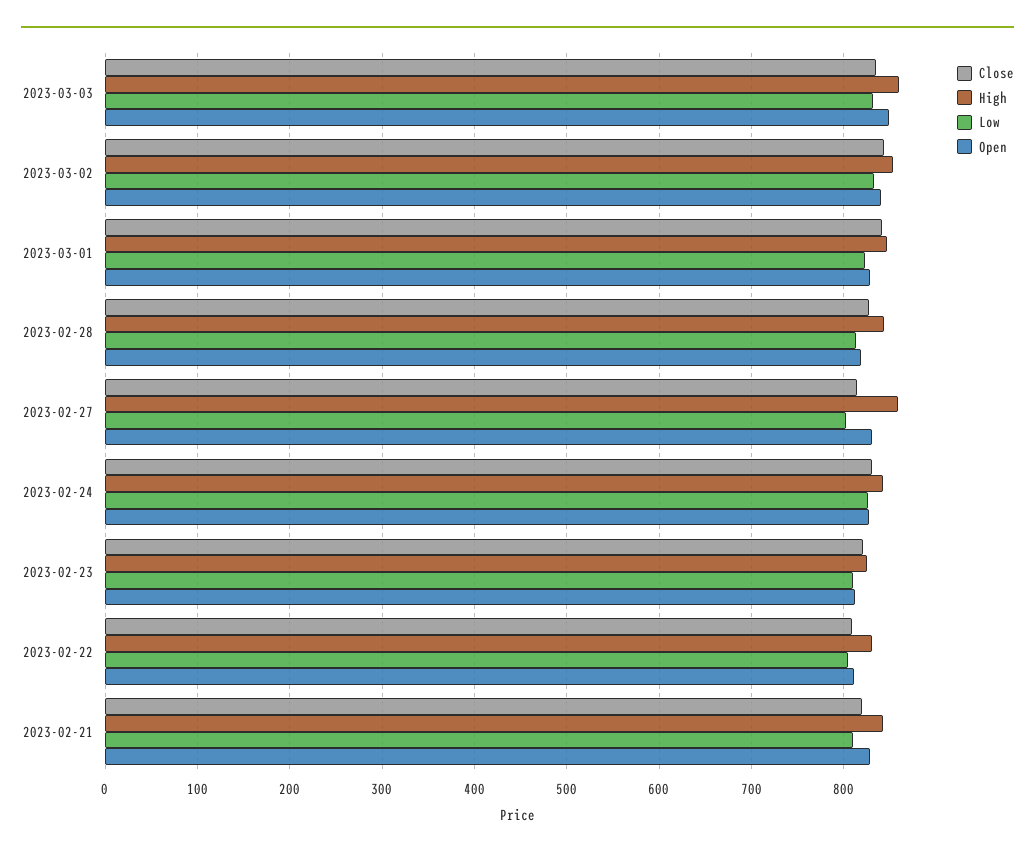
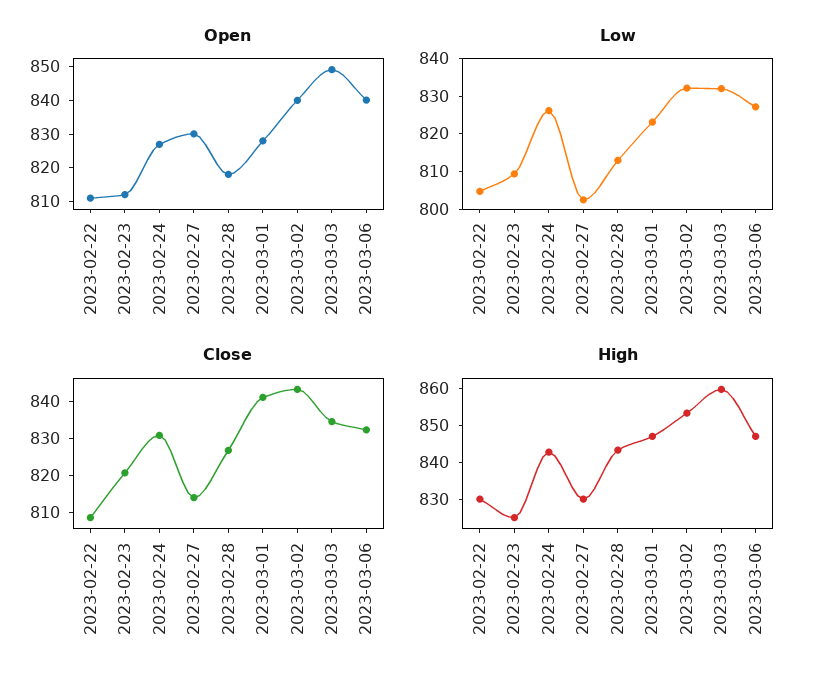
High, 2023-02-27: 860 -> 830
Close, 2023-02-21: 820 -> none
High, 2023-02-21: 840 -> none
Low, 2023-02-21: 810 -> none
Open, 2023-02-21: 830 -> none
Open, 2023-03-06: none -> 840
Low, 2023-03-06: none -> 827.5
Close, 2023-03-06: none -> 832.5
High, 2023-03-06: none -> 847.5

